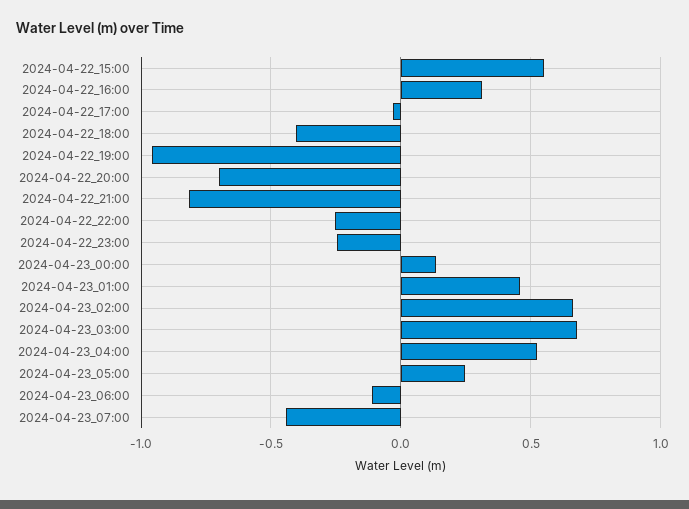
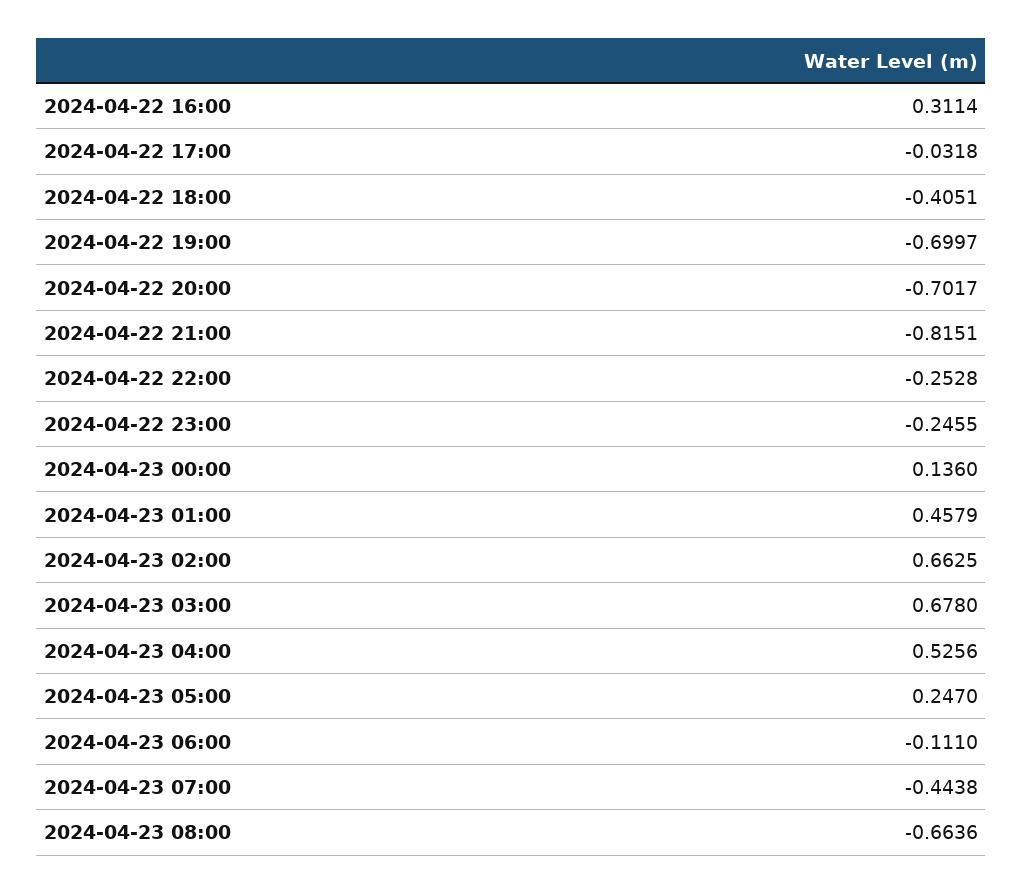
2024-04-22_15:00: 0.55 -> none
2024-04-22_19:00: -0.95 -> -0.6997
2024-04-23 08:00: none -> -0.6636

